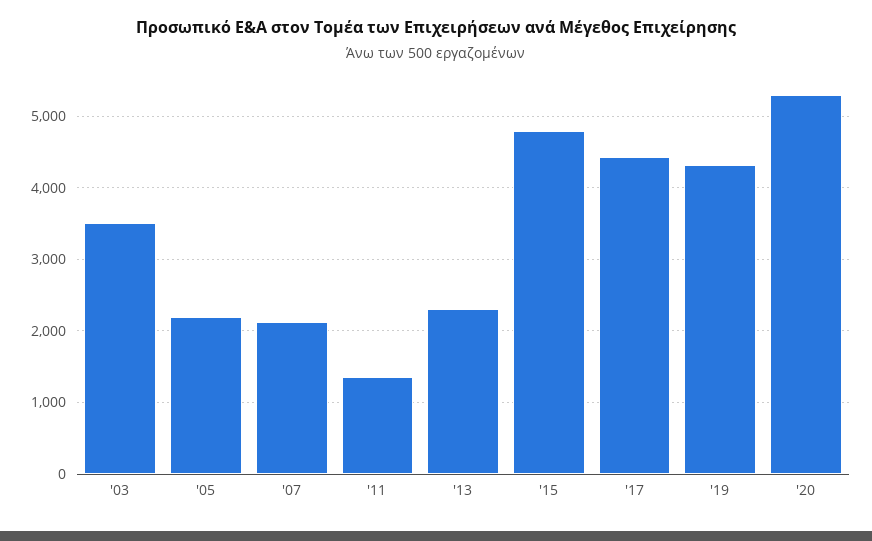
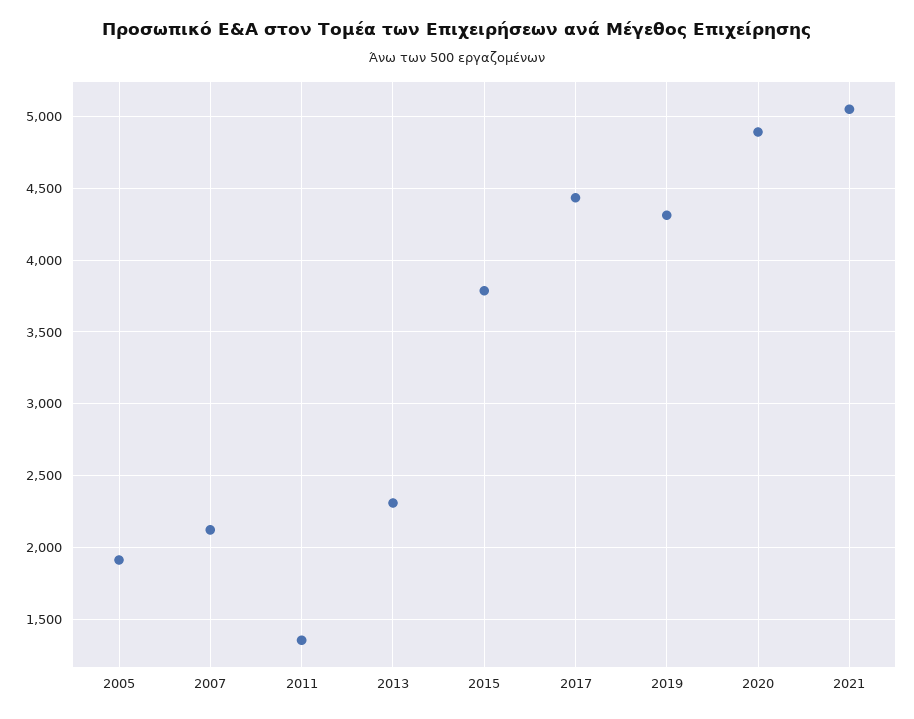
'03: 3500 -> none
'05: 2200 -> 1900
'15: 4800 -> 3800
'20: 5300 -> 4900
2021: none -> 5050

